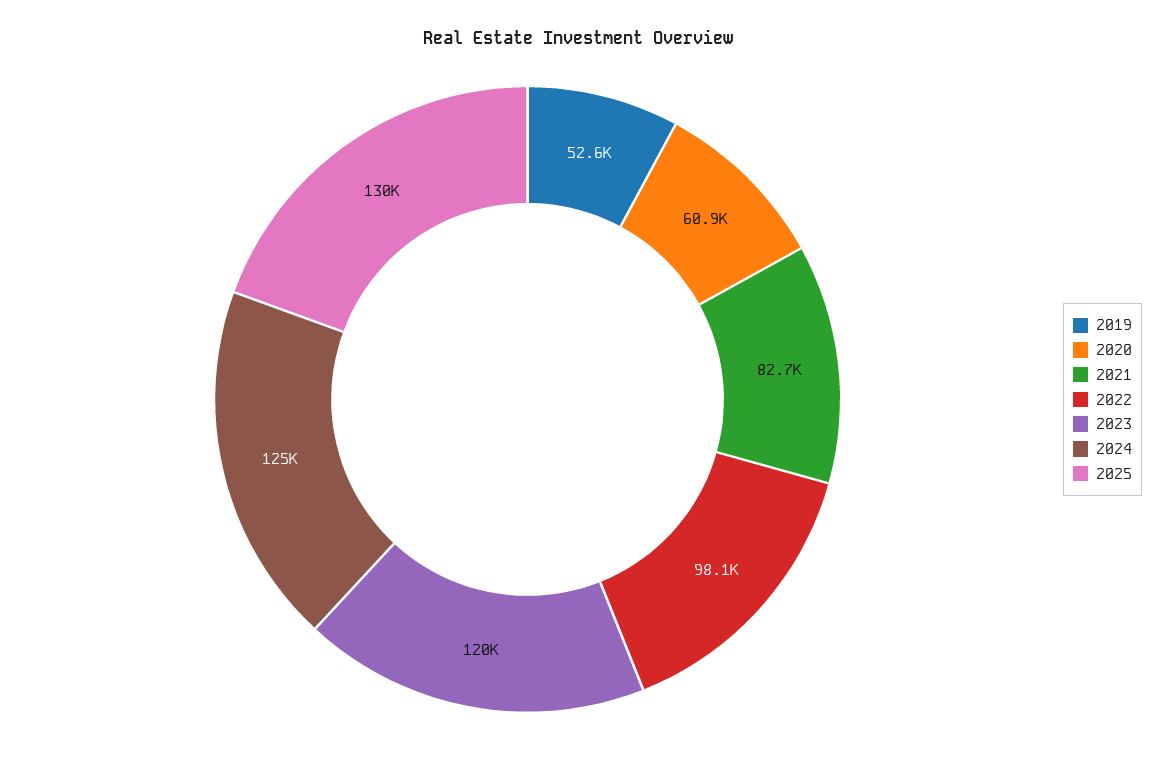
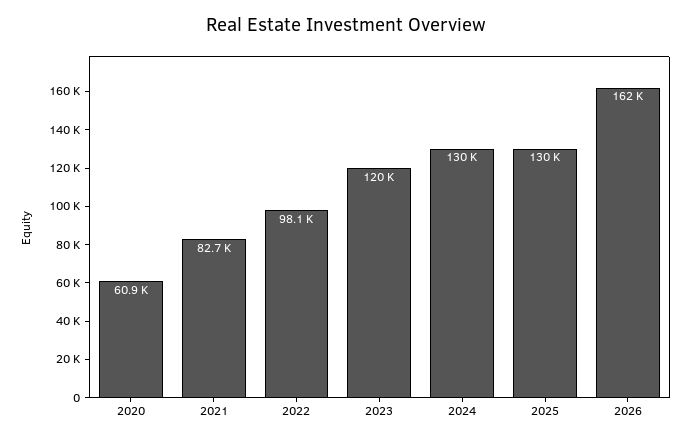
2019: 52600 -> none
2024: 125000 -> 130000
2026: none -> 162000

